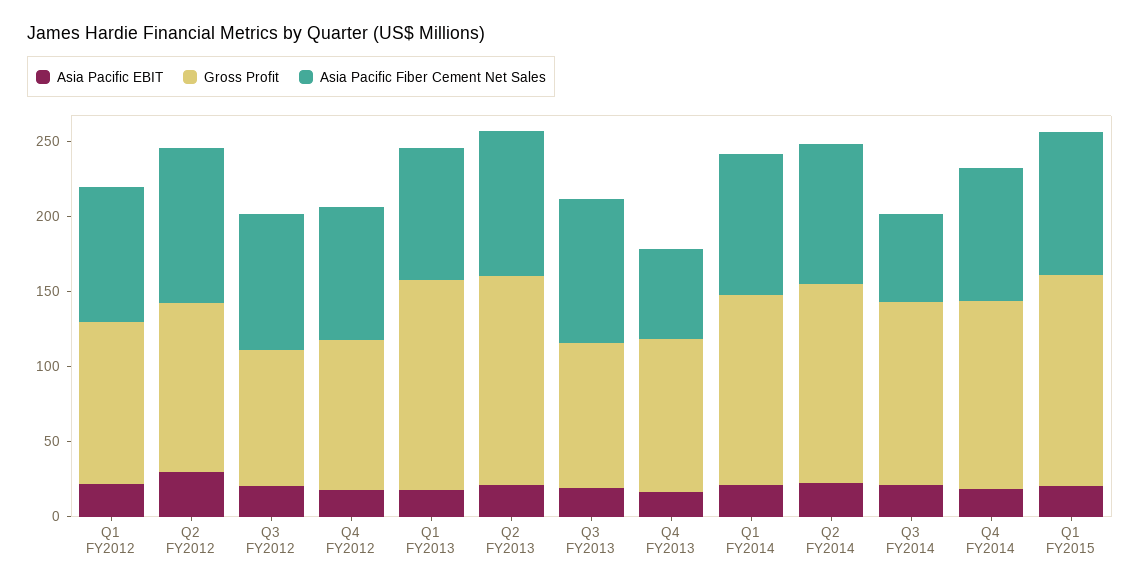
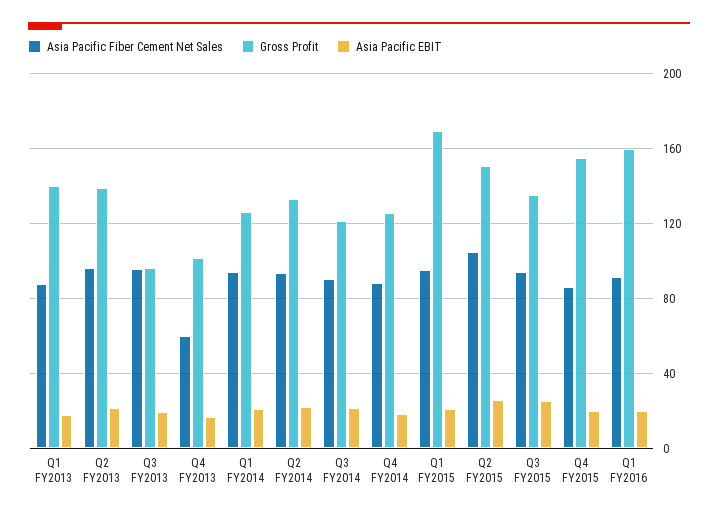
Asia Pacific EBIT, Q1 FY2012: 20 -> none
Gross Profit, Q1 FY2012: 110 -> none
Asia Pacific Fiber Cement Net Sales, Q1 FY2012: 90 -> none
Asia Pacific EBIT, Q2 FY2012: 30 -> none
Gross Profit, Q2 FY2012: 110 -> none
Asia Pacific Fiber Cement Net Sales, Q2 FY2012: 100 -> none
Asia Pacific EBIT, Q3 FY2012: 20 -> none
Gross Profit, Q3 FY2012: 90 -> none
Asia Pacific Fiber Cement Net Sales, Q3 FY2012: 90 -> none
Asia Pacific EBIT, Q4 FY2012: 20 -> none
Gross Profit, Q4 FY2012: 100 -> none
Asia Pacific Fiber Cement Net Sales, Q4 FY2012: 90 -> none
Asia Pacific Fiber Cement Net Sales, Q3 FY2014: 60 -> 90
Gross Profit, Q1 FY2015: 140 -> 170
Asia Pacific Fiber Cement Net Sales, Q2 FY2015: none -> 105
Gross Profit, Q2 FY2015: none -> 150
Asia Pacific EBIT, Q2 FY2015: none -> 25
Asia Pacific Fiber Cement Net Sales, Q3 FY2015: none -> 95
Gross Profit, Q3 FY2015: none -> 135
Asia Pacific EBIT, Q3 FY2015: none -> 25
Asia Pacific Fiber Cement Net Sales, Q4 FY2015: none -> 85
Gross Profit, Q4 FY2015: none -> 155
Asia Pacific EBIT, Q4 FY2015: none -> 20
Asia Pacific Fiber Cement Net Sales, Q1 FY2016: none -> 90
Gross Profit, Q1 FY2016: none -> 160
Asia Pacific EBIT, Q1 FY2016: none -> 20

